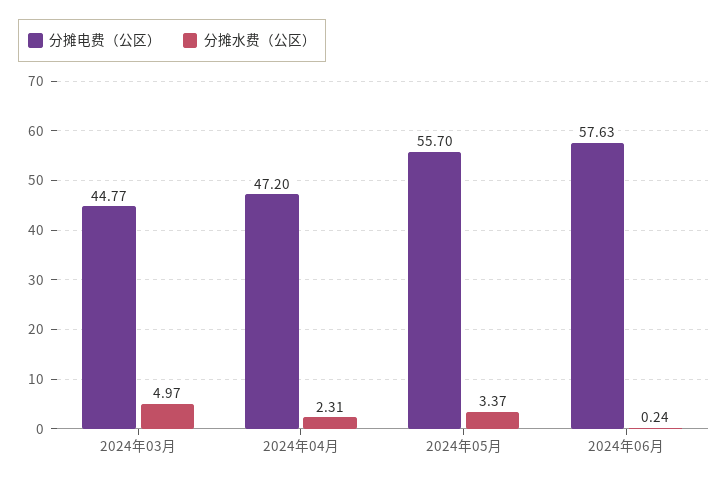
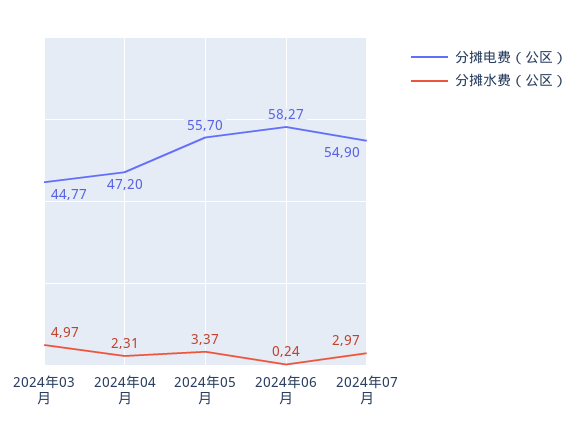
分摊电费（公区）, 2024年06月: 57.63 -> 58.27
分摊电费（公区）, 2024年07月: none -> 54.9
分摊水费（公区）, 2024年07月: none -> 2.97

